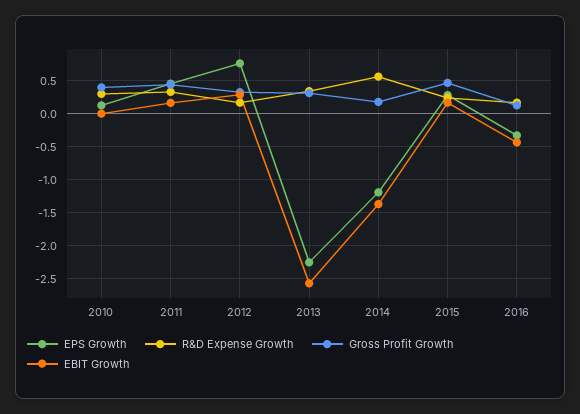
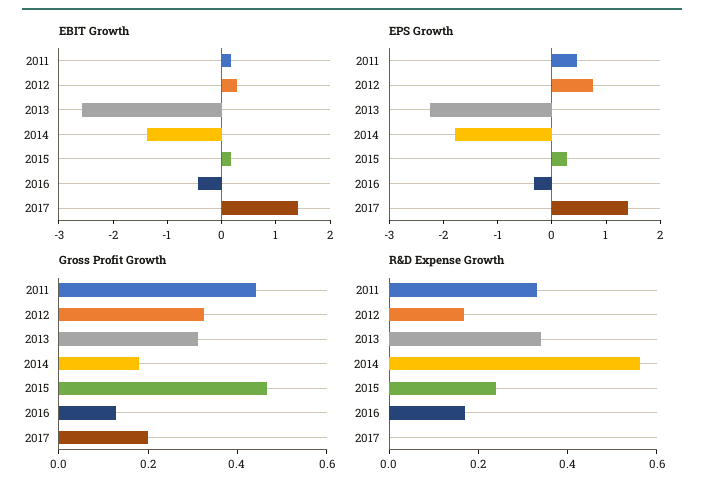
EPS Growth, 2010: 0.1 -> none
R&D Expense Growth, 2010: 0.3 -> none
Gross Profit Growth, 2010: 0.4 -> none
EBIT Growth, 2010: 0 -> none
EPS Growth, 2014: -1.2 -> -1.8
EBIT Growth, 2017: none -> 1.4
EPS Growth, 2017: none -> 1.4
Gross Profit Growth, 2017: none -> 0.2
R&D Expense Growth, 2017: none -> 0

